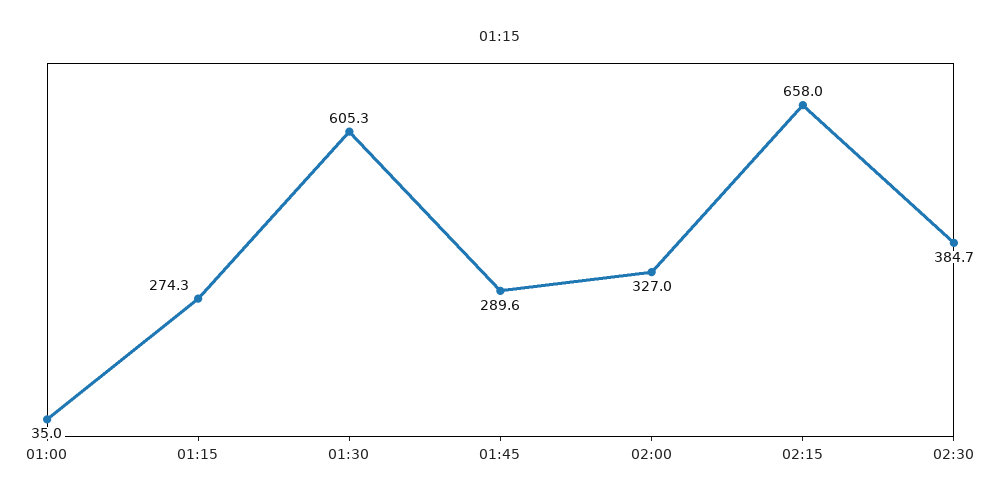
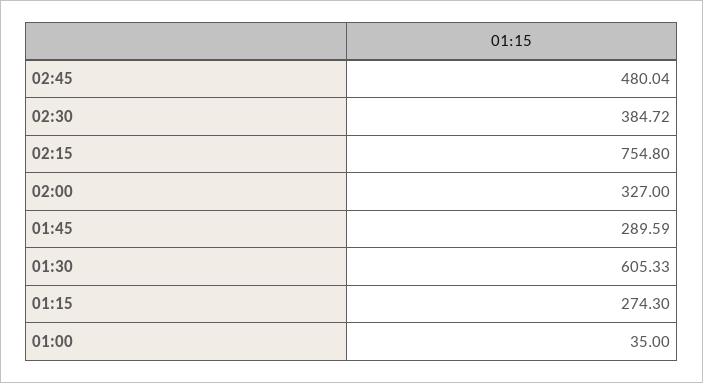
02:15: 658 -> 754.8
02:45: none -> 480.04

